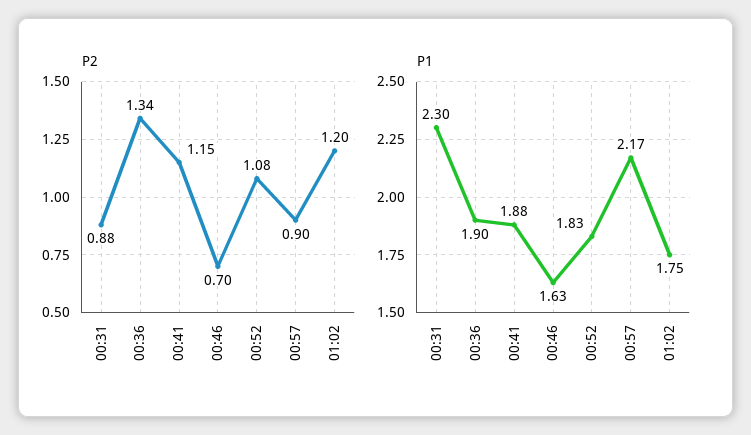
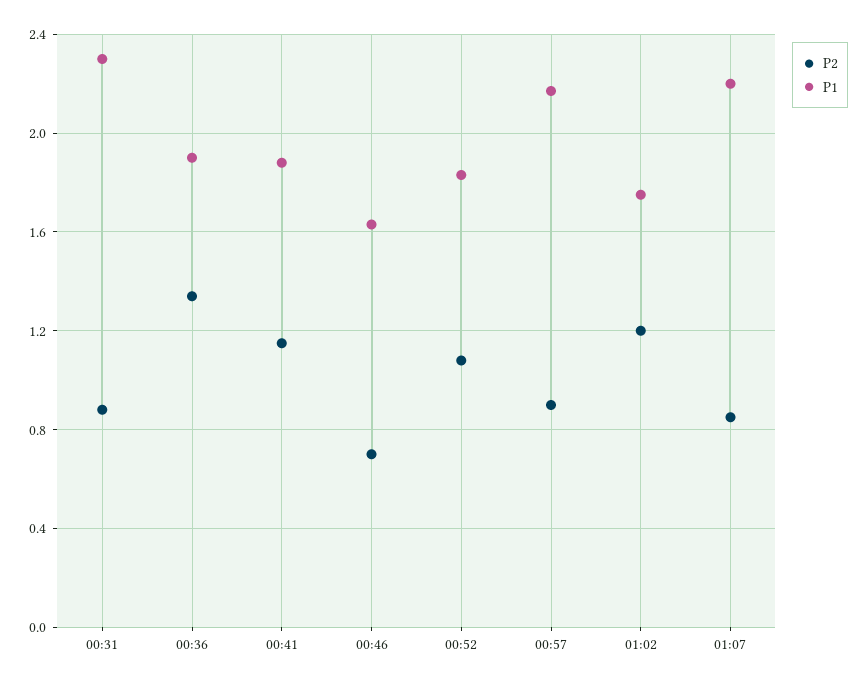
P2, 01:07: none -> 0.85
P1, 01:07: none -> 2.2

